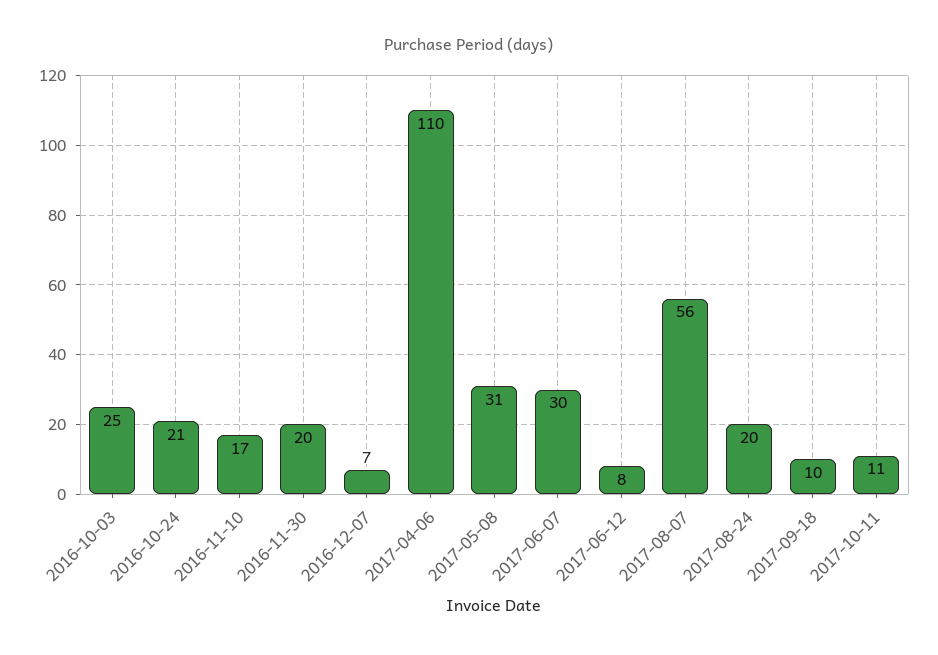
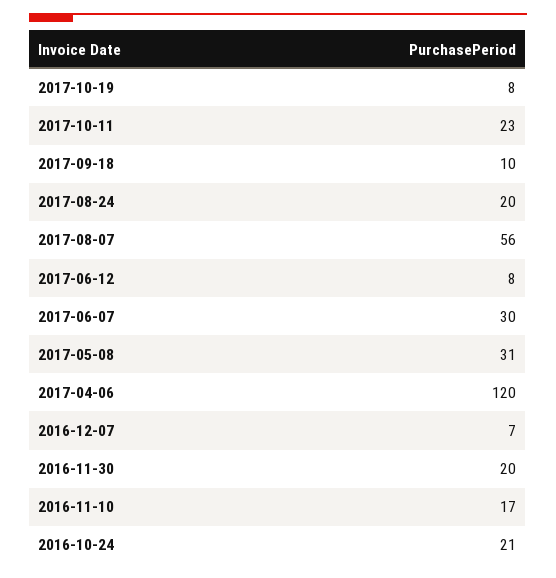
2016-10-03: 25 -> none
2017-04-06: 110 -> 120
2017-10-11: 11 -> 23
2017-10-19: none -> 8

